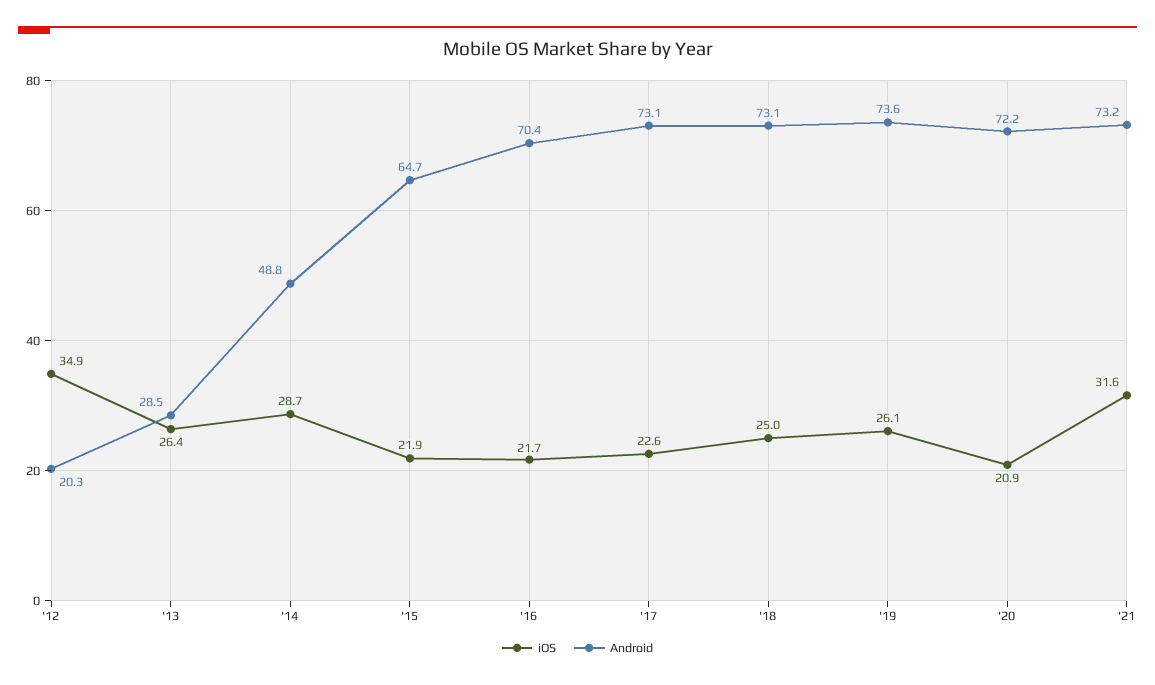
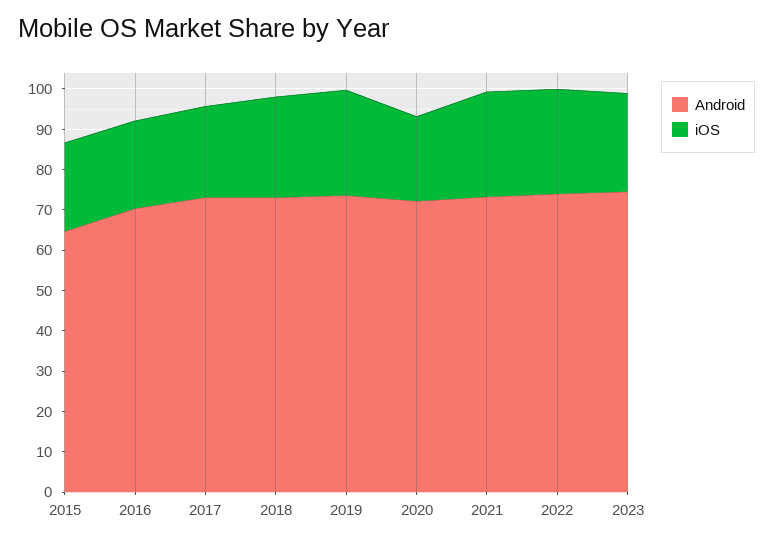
iOS, '12: 34.9 -> none
Android, '12: 20.3 -> none
iOS, '13: 26.4 -> none
Android, '13: 28.5 -> none
iOS, '14: 28.7 -> none
Android, '14: 48.8 -> none
iOS, '21: 31.6 -> 26
Android, 2022: none -> 74
iOS, 2022: none -> 26
Android, 2023: none -> 74
iOS, 2023: none -> 24

